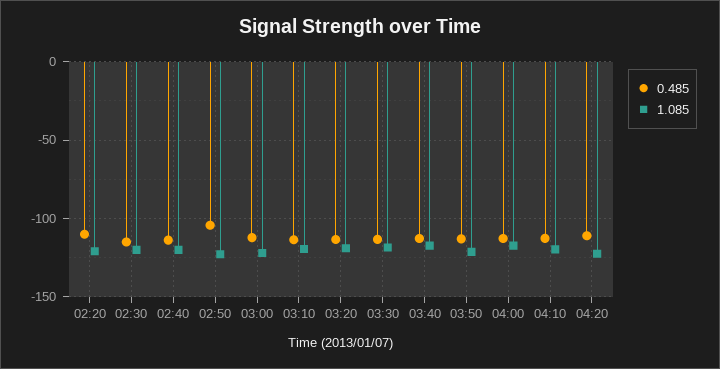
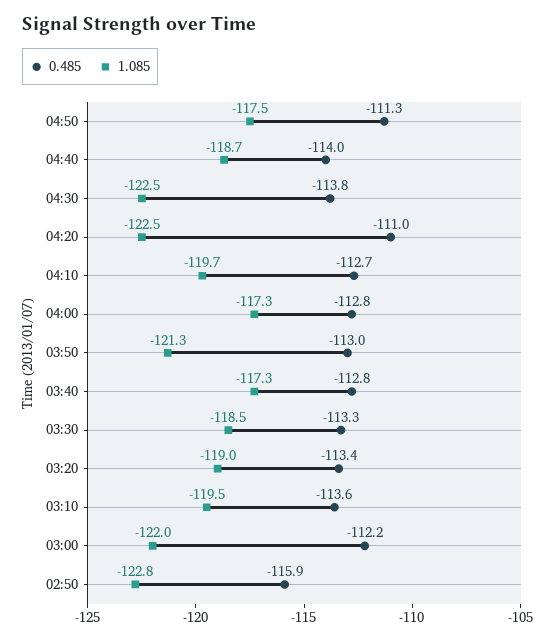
0.485, 02:20: -110 -> none
1.085, 02:20: -120 -> none
0.485, 02:30: -115 -> none
1.085, 02:30: -120 -> none
0.485, 02:40: -115 -> none
1.085, 02:40: -120 -> none
0.485, 02:50: -105 -> -115.9
0.485, 04:50: none -> -111.3
1.085, 04:50: none -> -117.5
0.485, 04:40: none -> -114
1.085, 04:40: none -> -118.7
0.485, 04:30: none -> -113.8
1.085, 04:30: none -> -122.5

